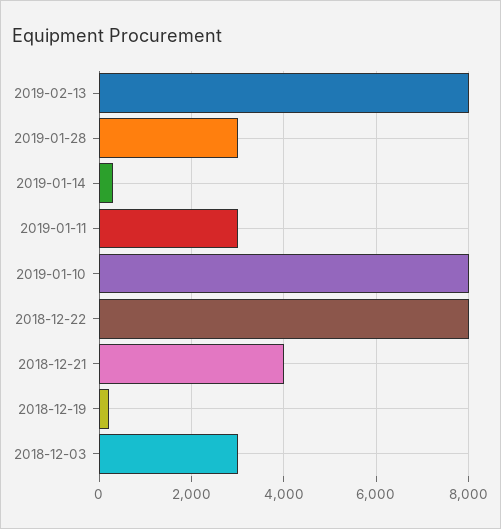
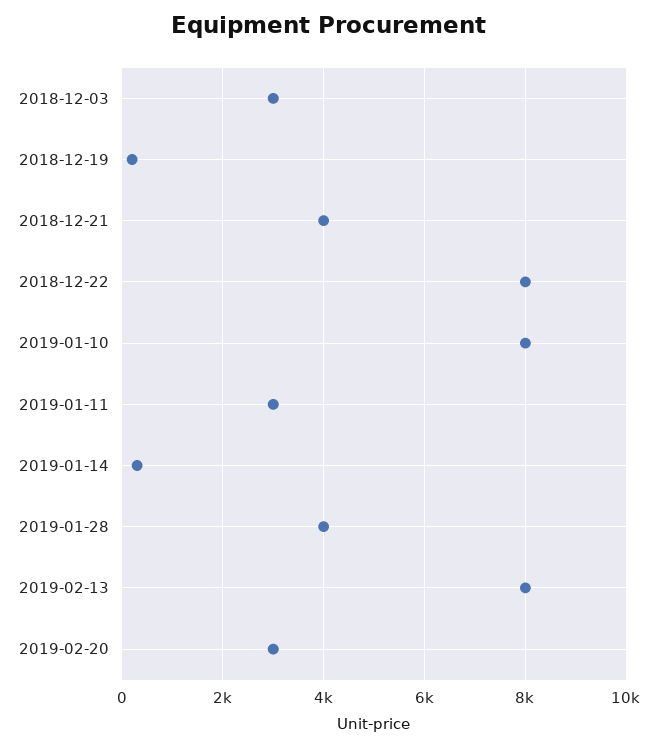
2019-01-28: 3000 -> 4000
2019-02-20: none -> 3000

